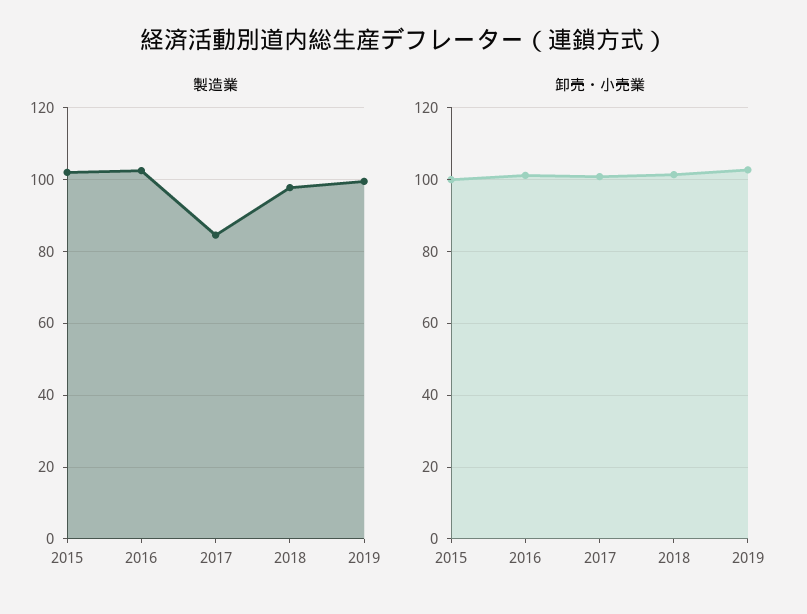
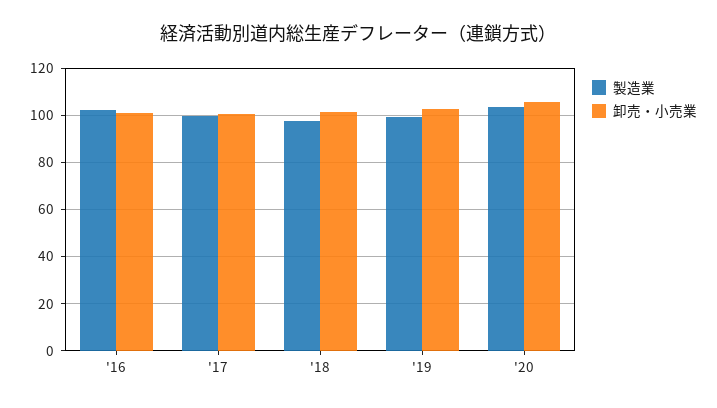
製造業, 2015: 102 -> none
製造業, 2017: 84 -> 100
卸売・小売業, 2015: 100 -> none
製造業, '20: none -> 105
卸売・小売業, '20: none -> 105

